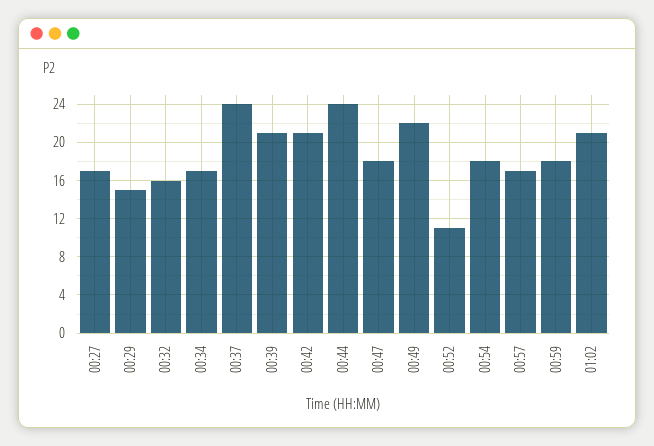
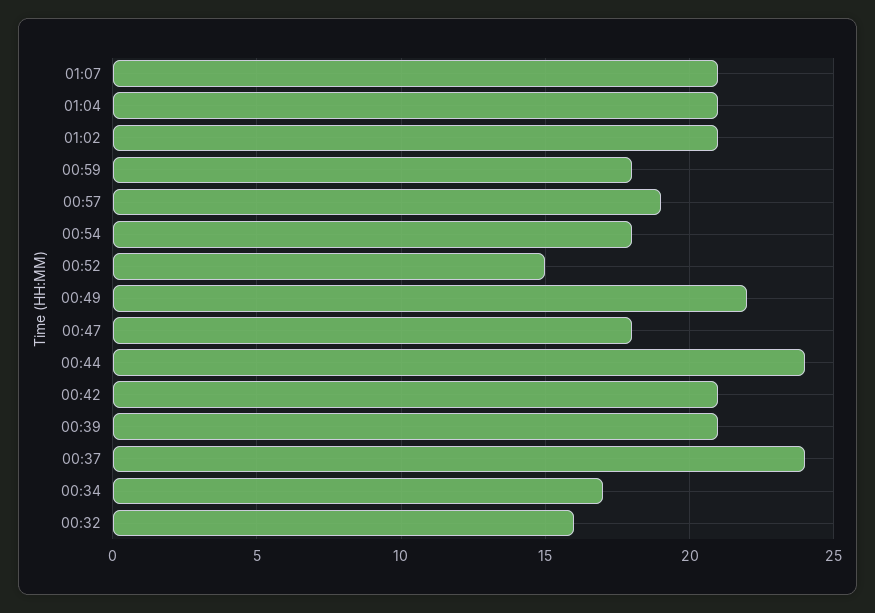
00:27: 17 -> none
00:29: 15 -> none
00:52: 11 -> 15
00:57: 17 -> 19
01:07: none -> 21
01:04: none -> 21

